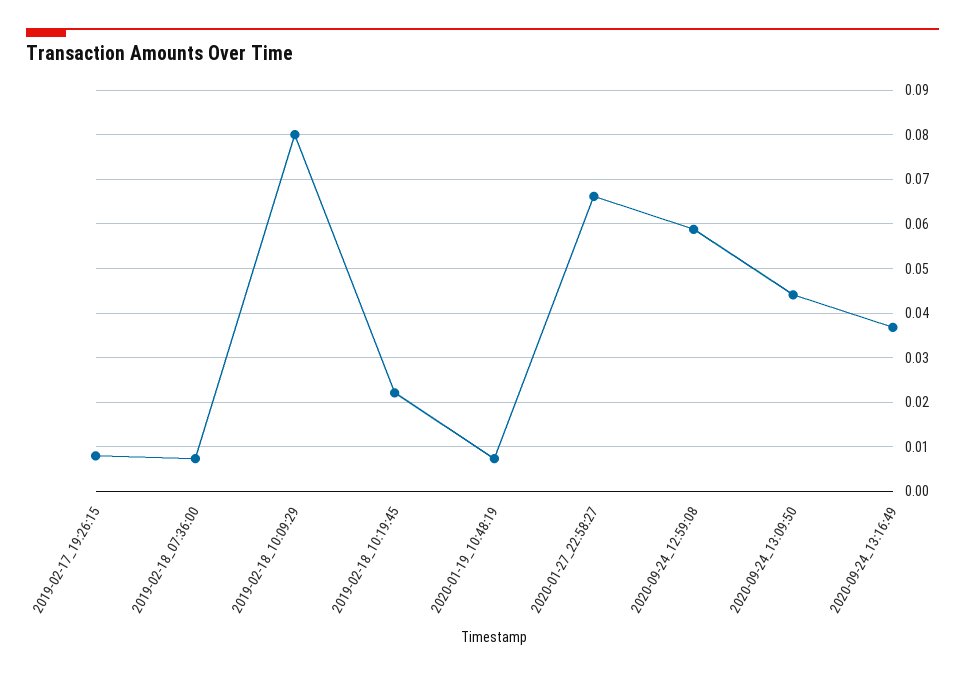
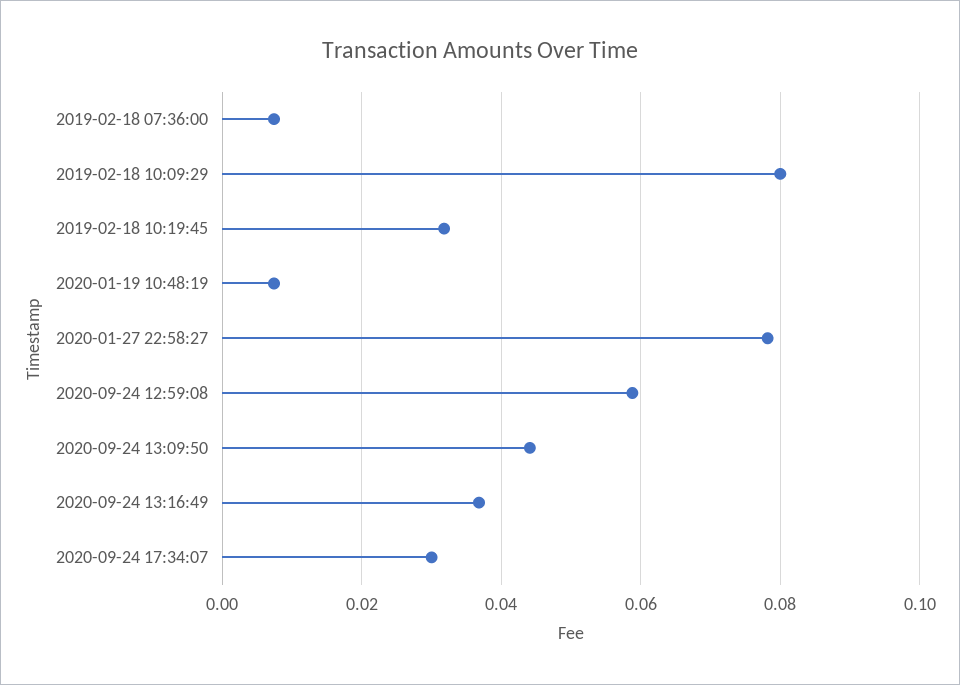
2019-02-17_19:26:15: 0.008 -> none
2019-02-18_10:19:45: 0.022 -> 0.032
2020-01-27_22:58:27: 0.066 -> 0.078
2020-09-24 17:34:07: none -> 0.03

